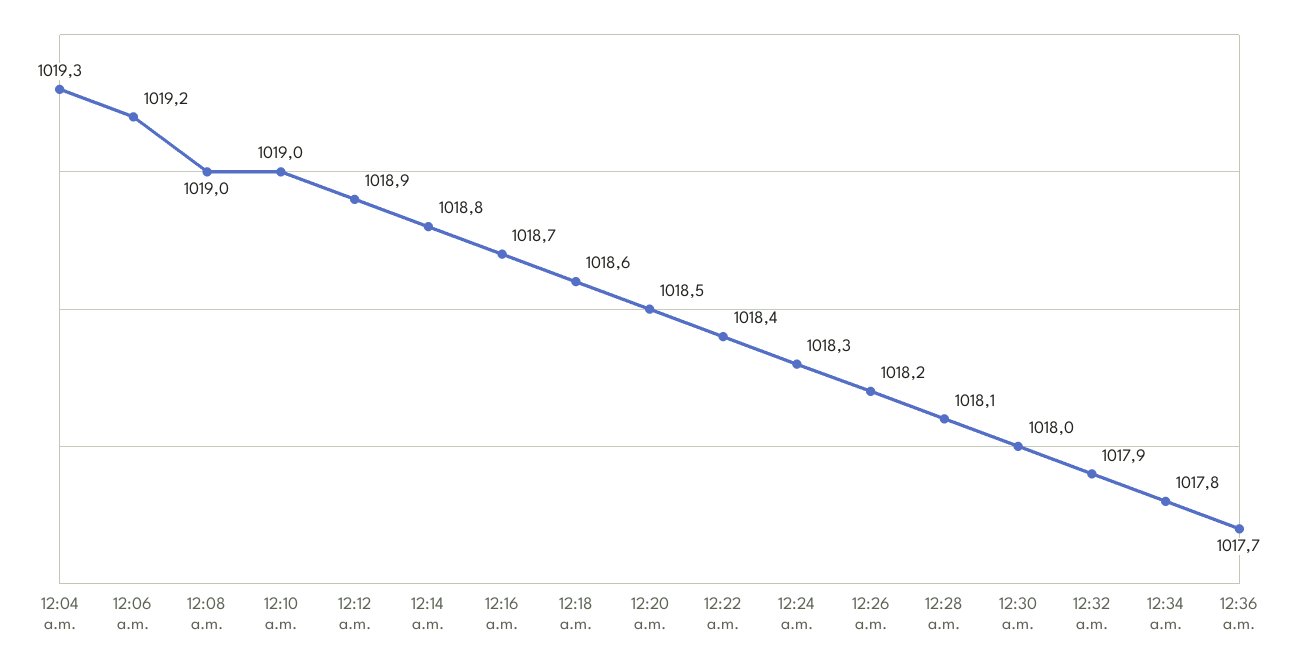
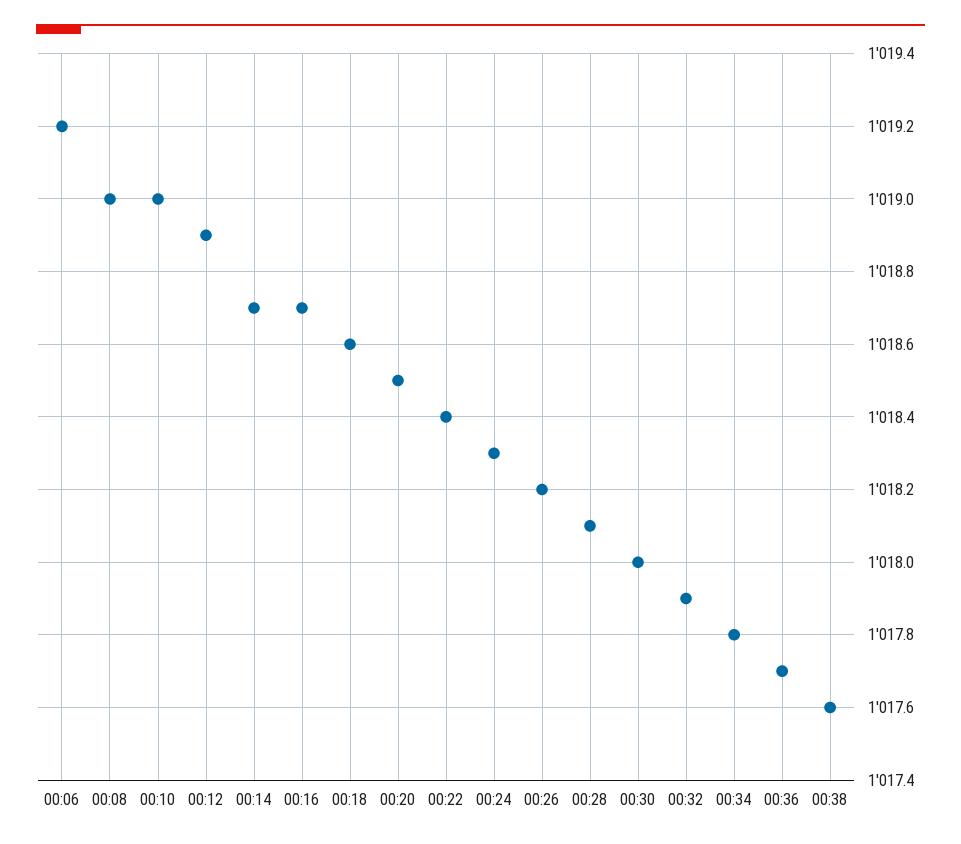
12:04 a.m.: 1019.3 -> none
12:14 a.m.: 1018.8 -> 1018.7
00:38: none -> 1017.6

